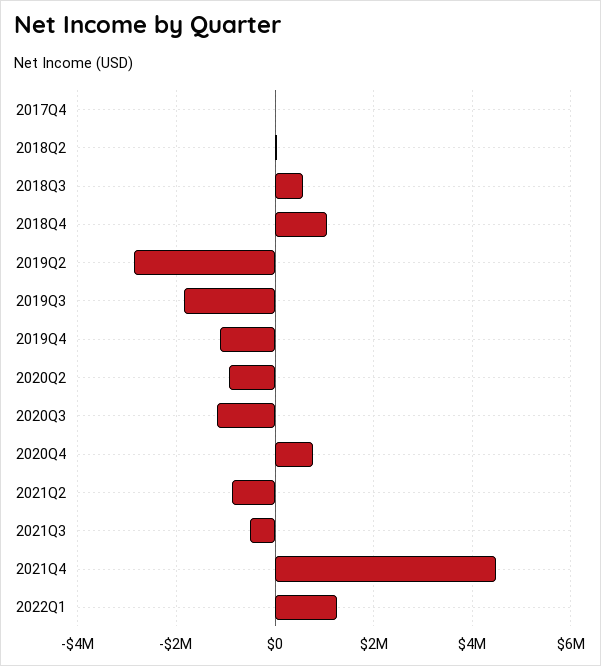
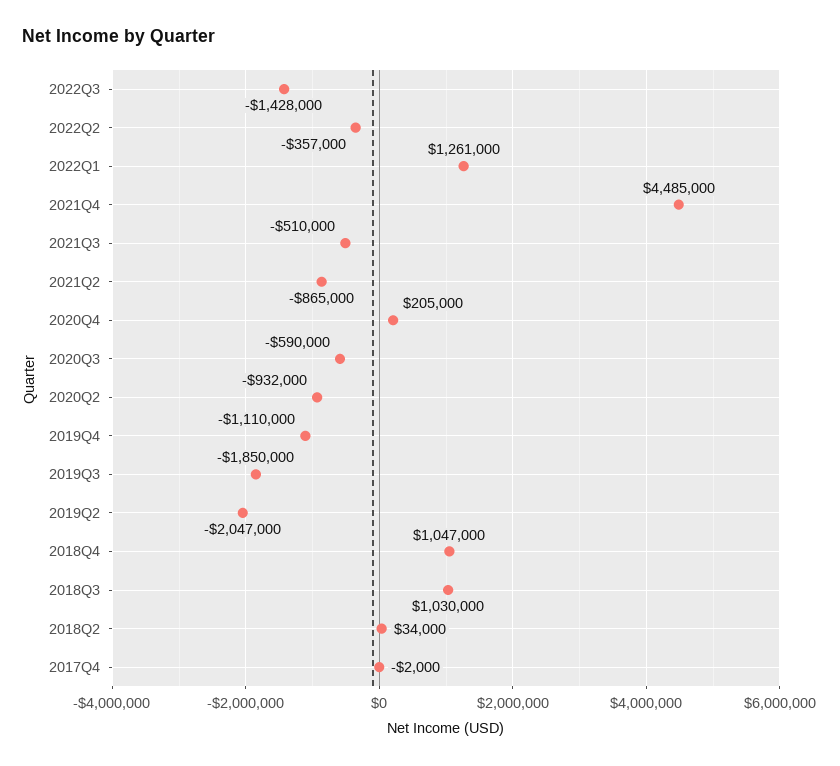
2018Q3: 600000 -> 1030000
2019Q2: -2800000 -> -2047000
2020Q3: -1200000 -> -590000
2020Q4: 800000 -> 205000
2022Q3: none -> -1428000
2022Q2: none -> -357000

